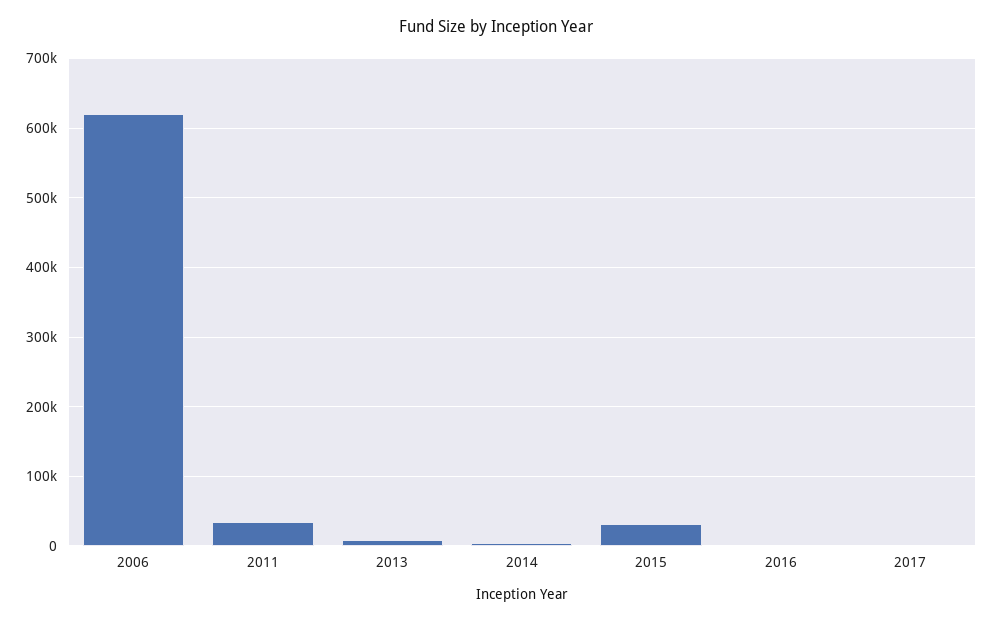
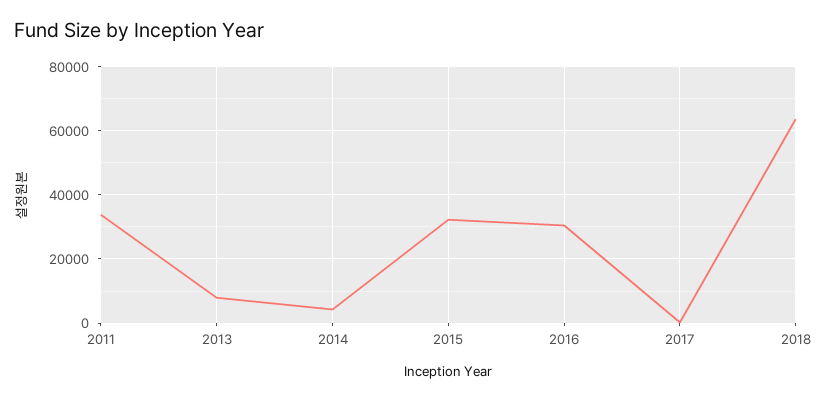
2006: 620000 -> none
2016: 0 -> 30000
2018: none -> 64000

